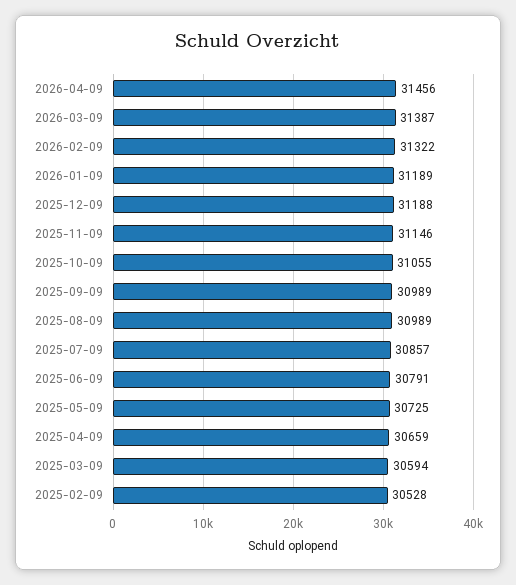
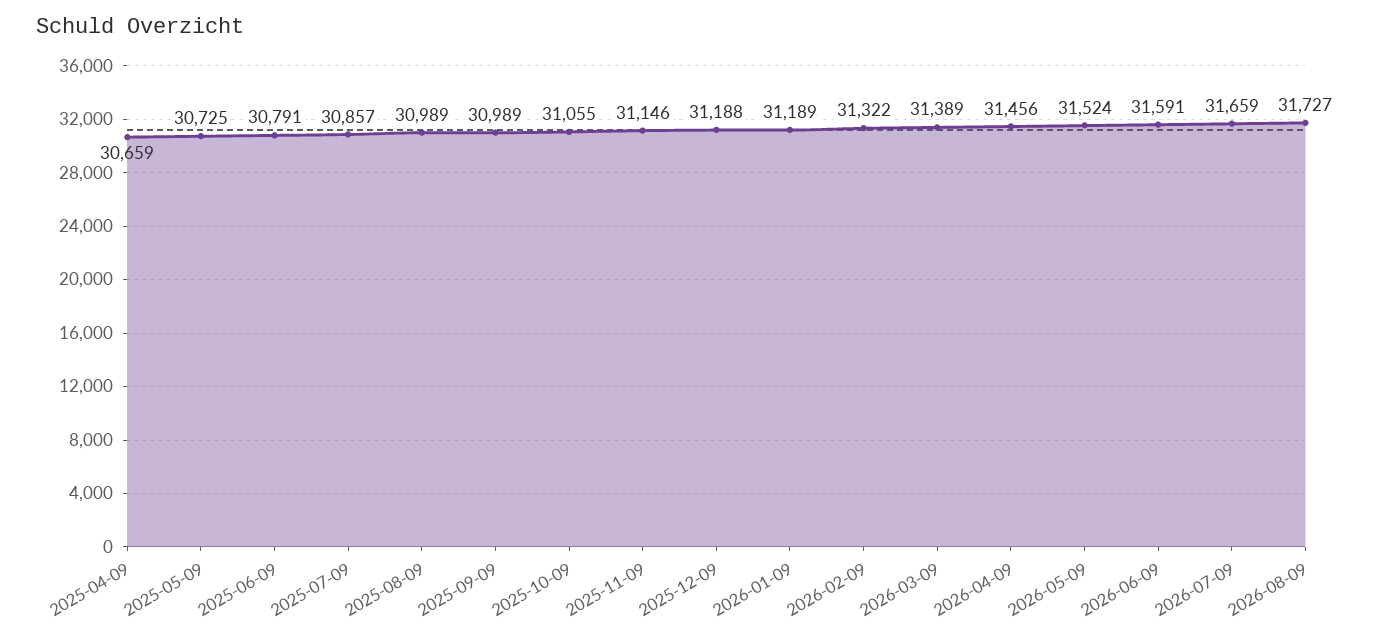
2026-03-09: 31387 -> 31389
2025-03-09: 30594 -> none
2025-02-09: 30528 -> none
2026-05-09: none -> 31524
2026-06-09: none -> 31591
2026-07-09: none -> 31659
2026-08-09: none -> 31727

